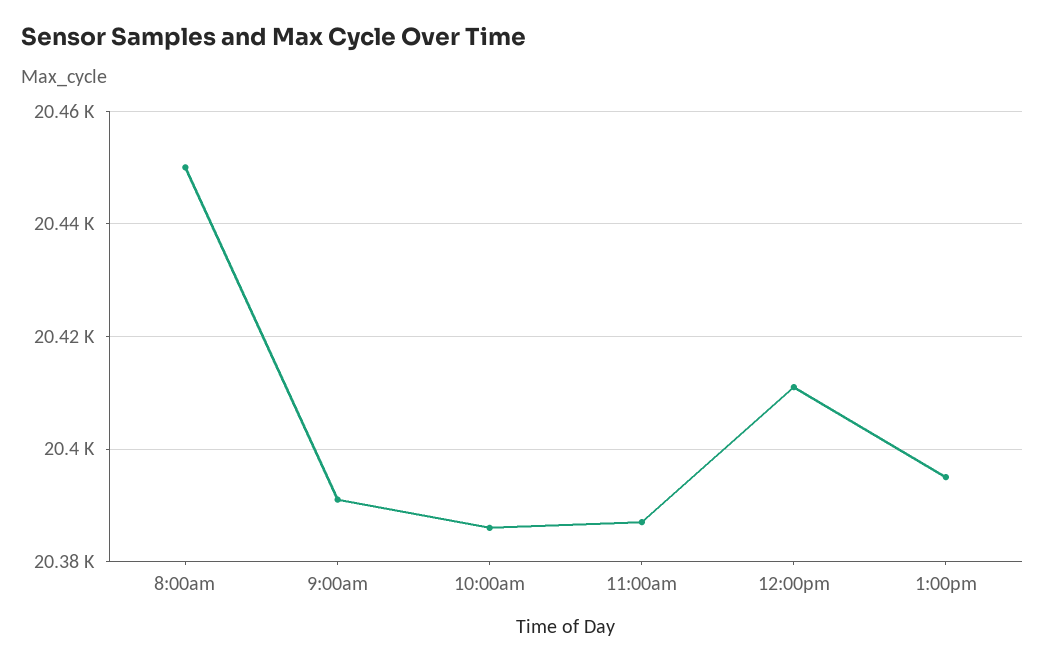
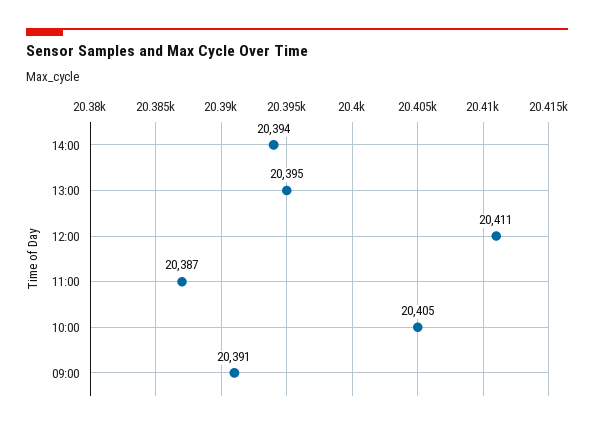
8:00am: 20450 -> none
10:00am: 20385 -> 20405
14:00: none -> 20394

